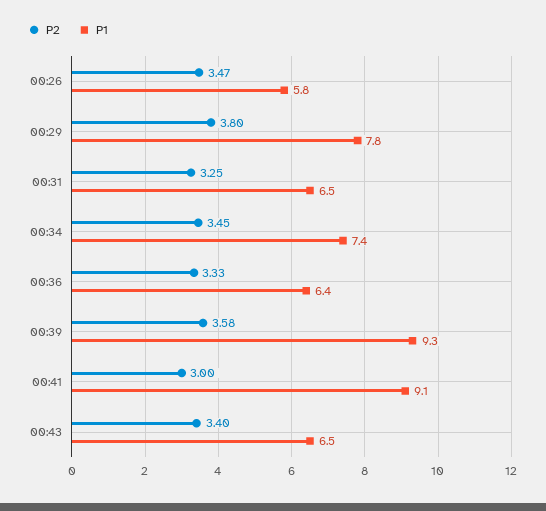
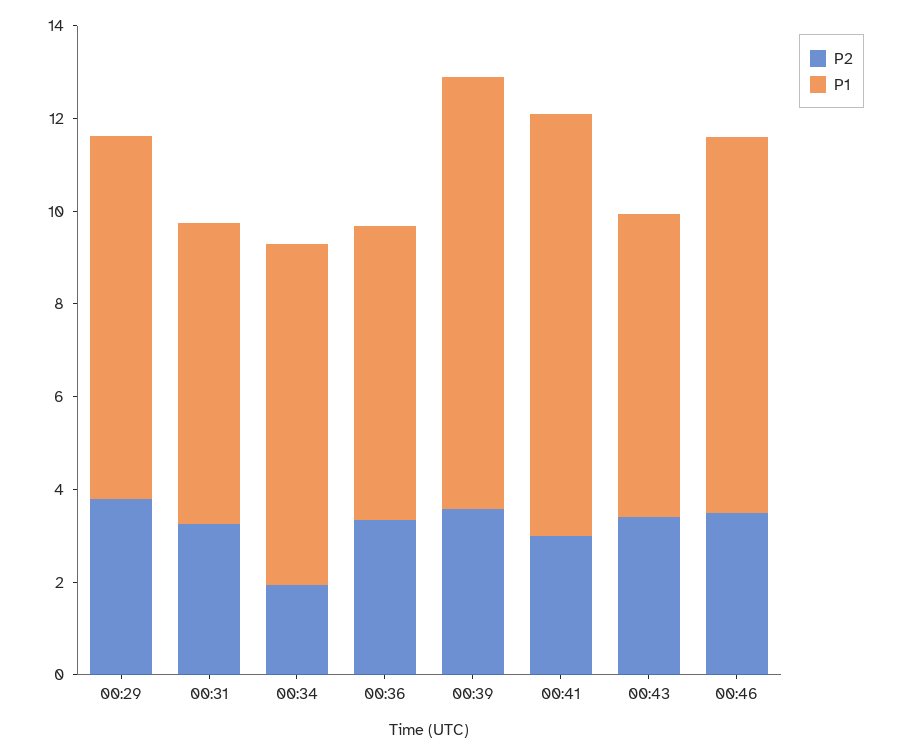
P2, 00:26: 3.47 -> none
P1, 00:26: 5.8 -> none
P2, 00:34: 3.45 -> 2
P2, 00:46: none -> 3.5
P1, 00:46: none -> 8

